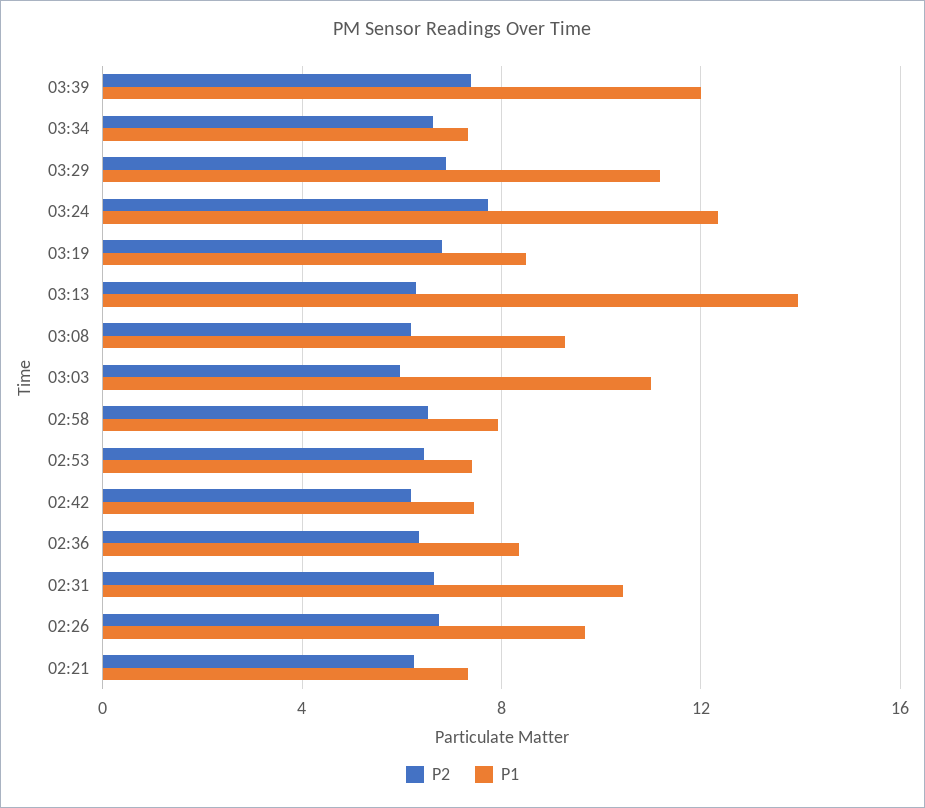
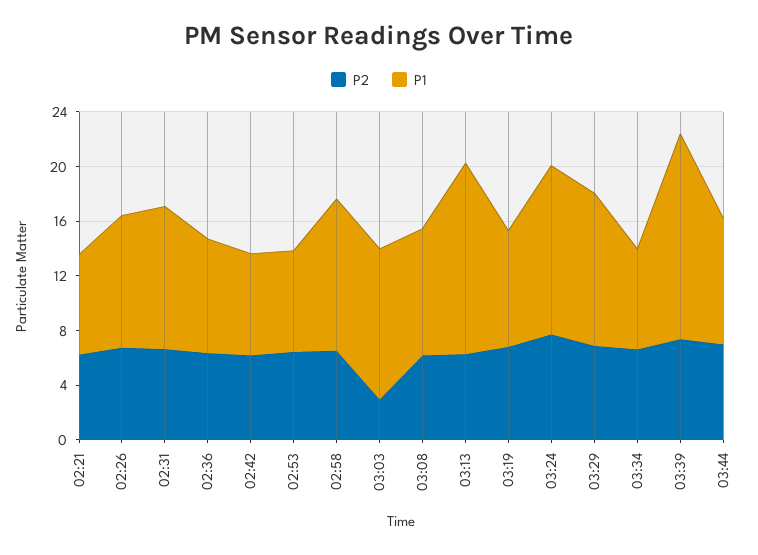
P1, 03:39: 12 -> 15
P2, 03:03: 6 -> 3
P1, 02:58: 8 -> 11
P2, 03:44: none -> 7
P1, 03:44: none -> 9

